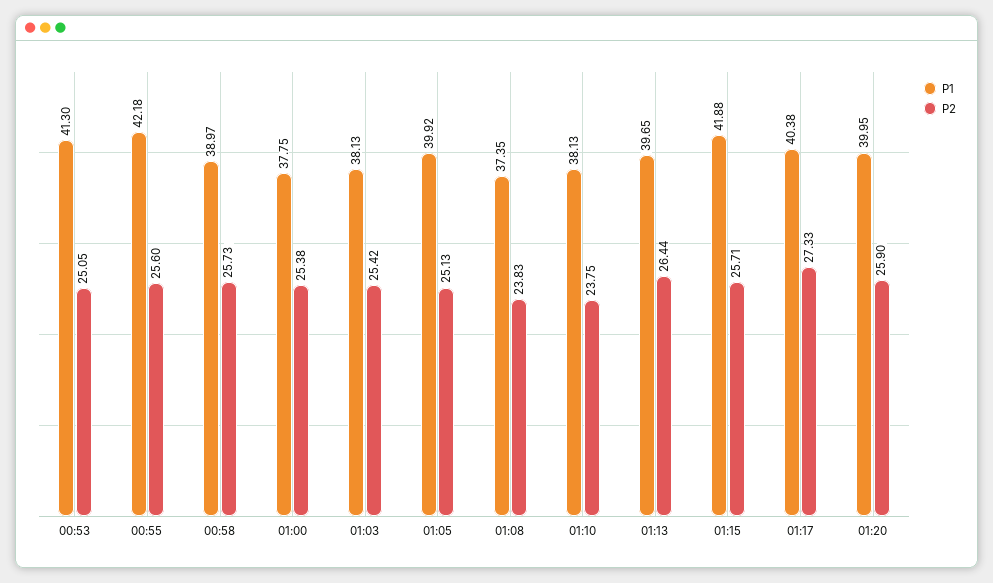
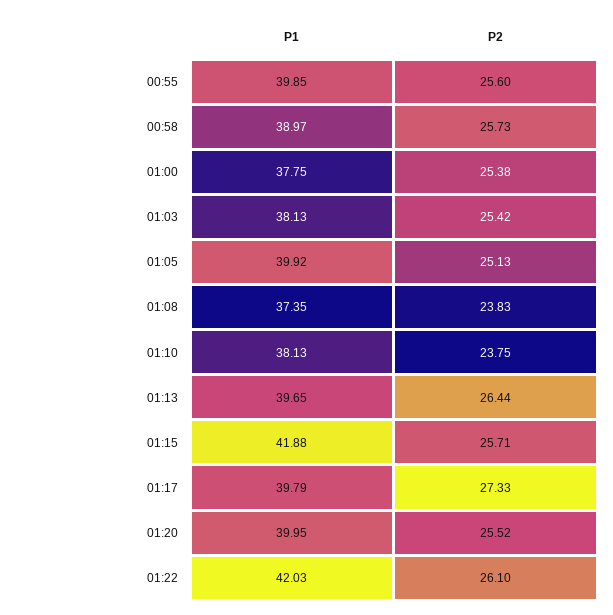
P1, 00:53: 41.3 -> none
P2, 00:53: 25.05 -> none
P1, 00:55: 42.18 -> 39.85
P1, 01:17: 40.38 -> 39.79
P2, 01:20: 25.9 -> 25.52
P1, 01:22: none -> 42.03
P2, 01:22: none -> 26.1

